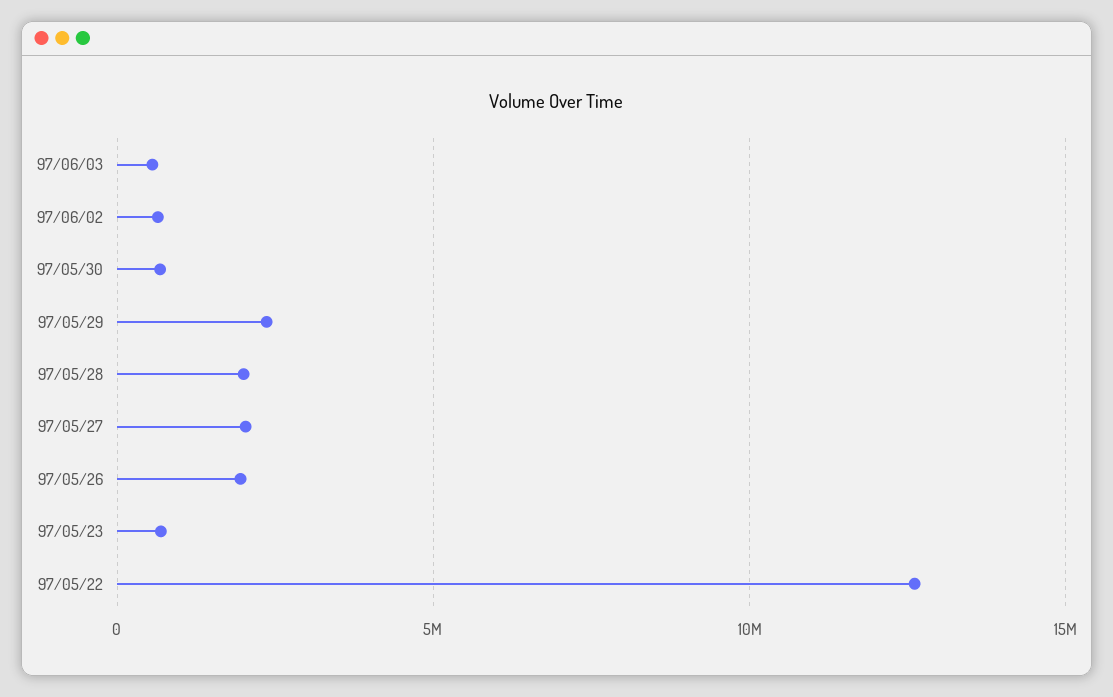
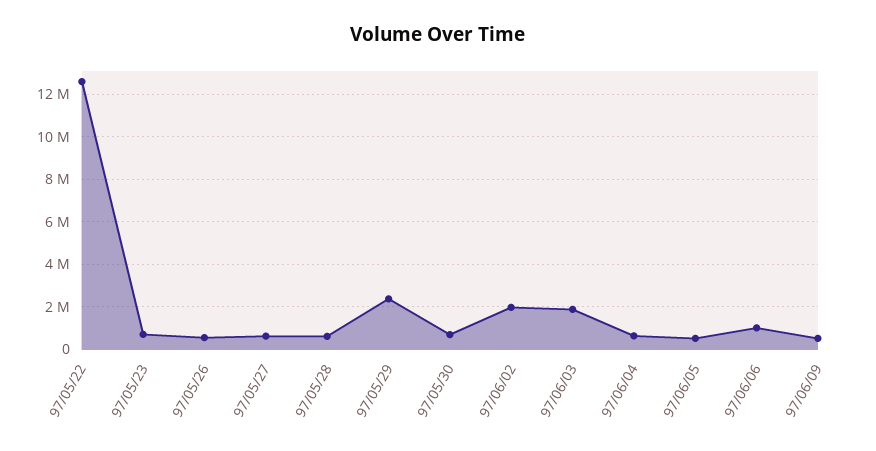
97/06/03: 500000 -> 2000000
97/06/02: 500000 -> 2000000
97/05/28: 2000000 -> 500000
97/05/27: 2000000 -> 500000
97/05/26: 2000000 -> 500000
97/06/04: none -> 500000
97/06/05: none -> 500000
97/06/06: none -> 1000000
97/06/09: none -> 500000

